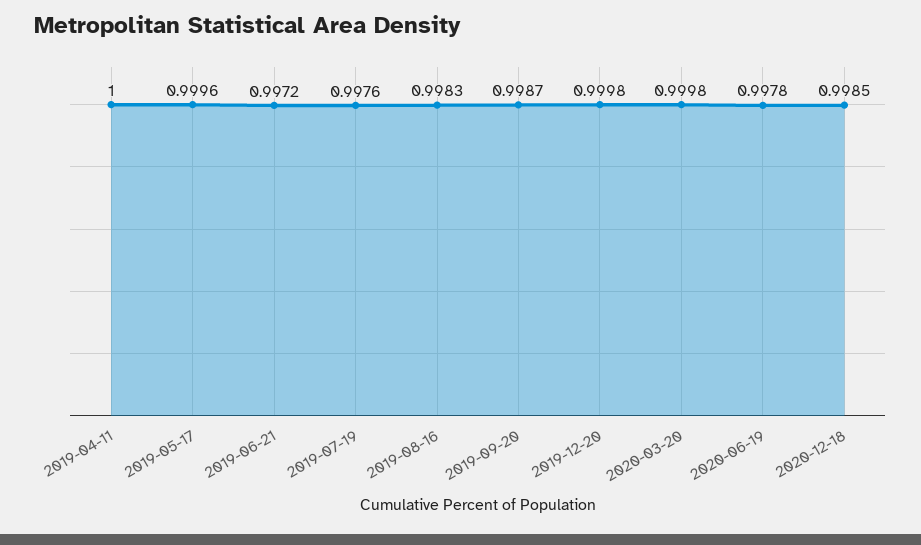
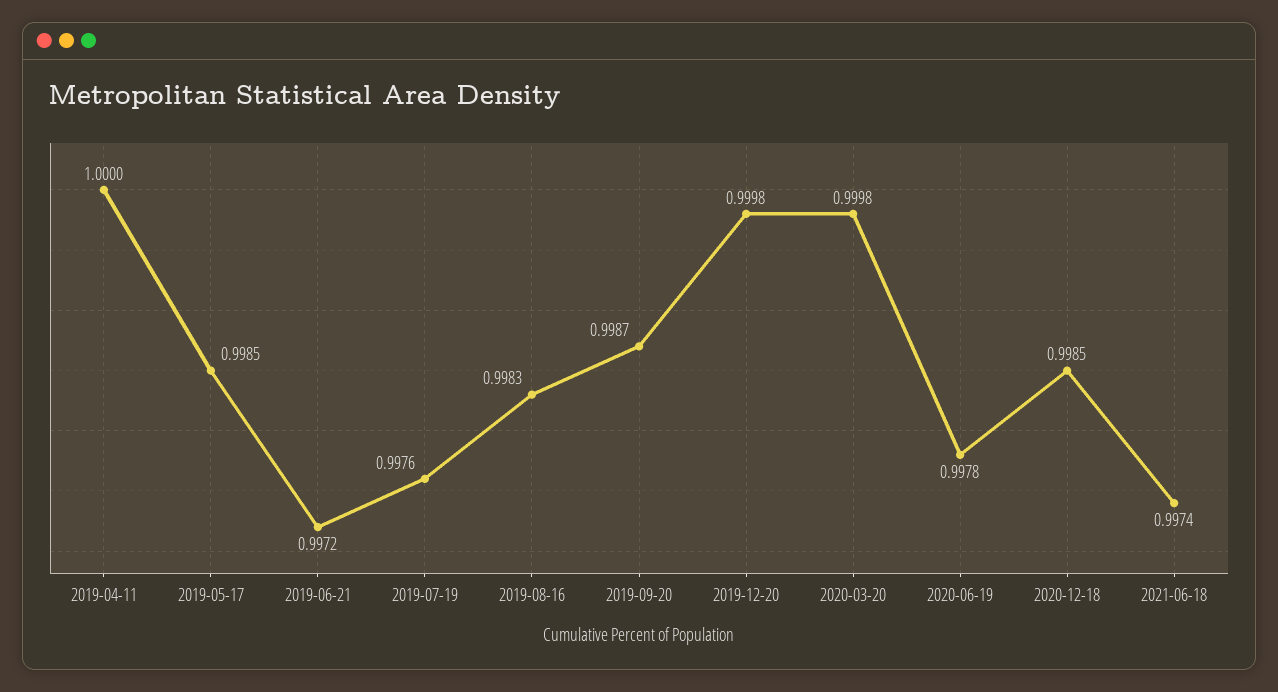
2019-05-17: 0.9996 -> 0.9985
2021-06-18: none -> 0.9974

